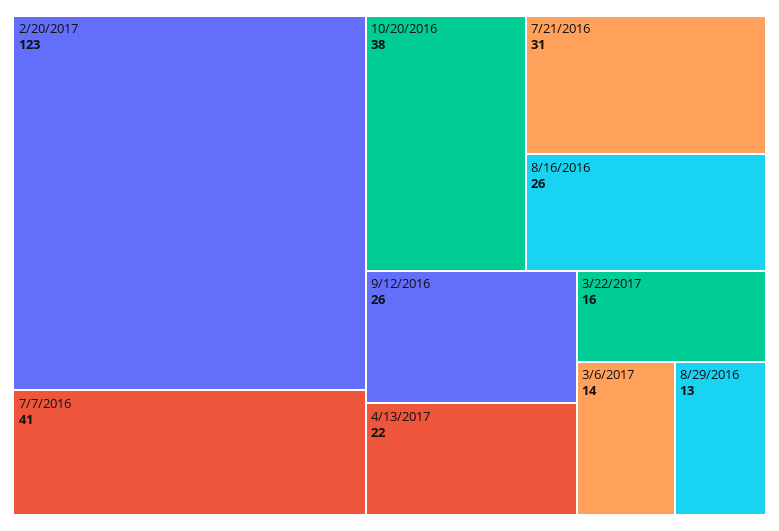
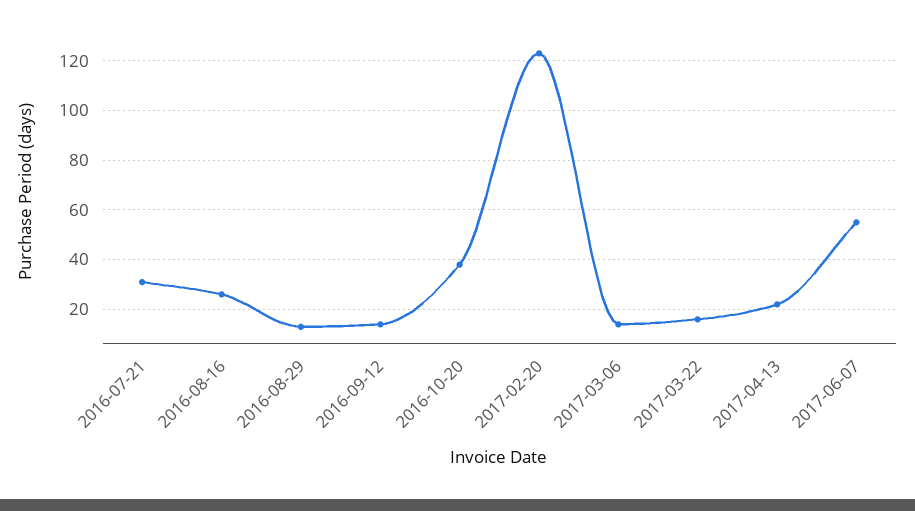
7/7/2016: 41 -> none
9/12/2016: 26 -> 15
2017-06-07: none -> 55

